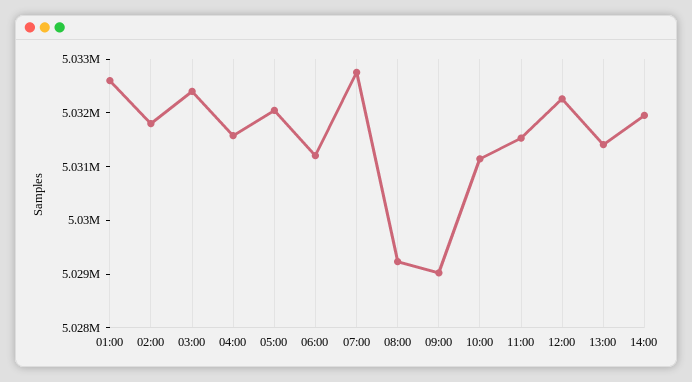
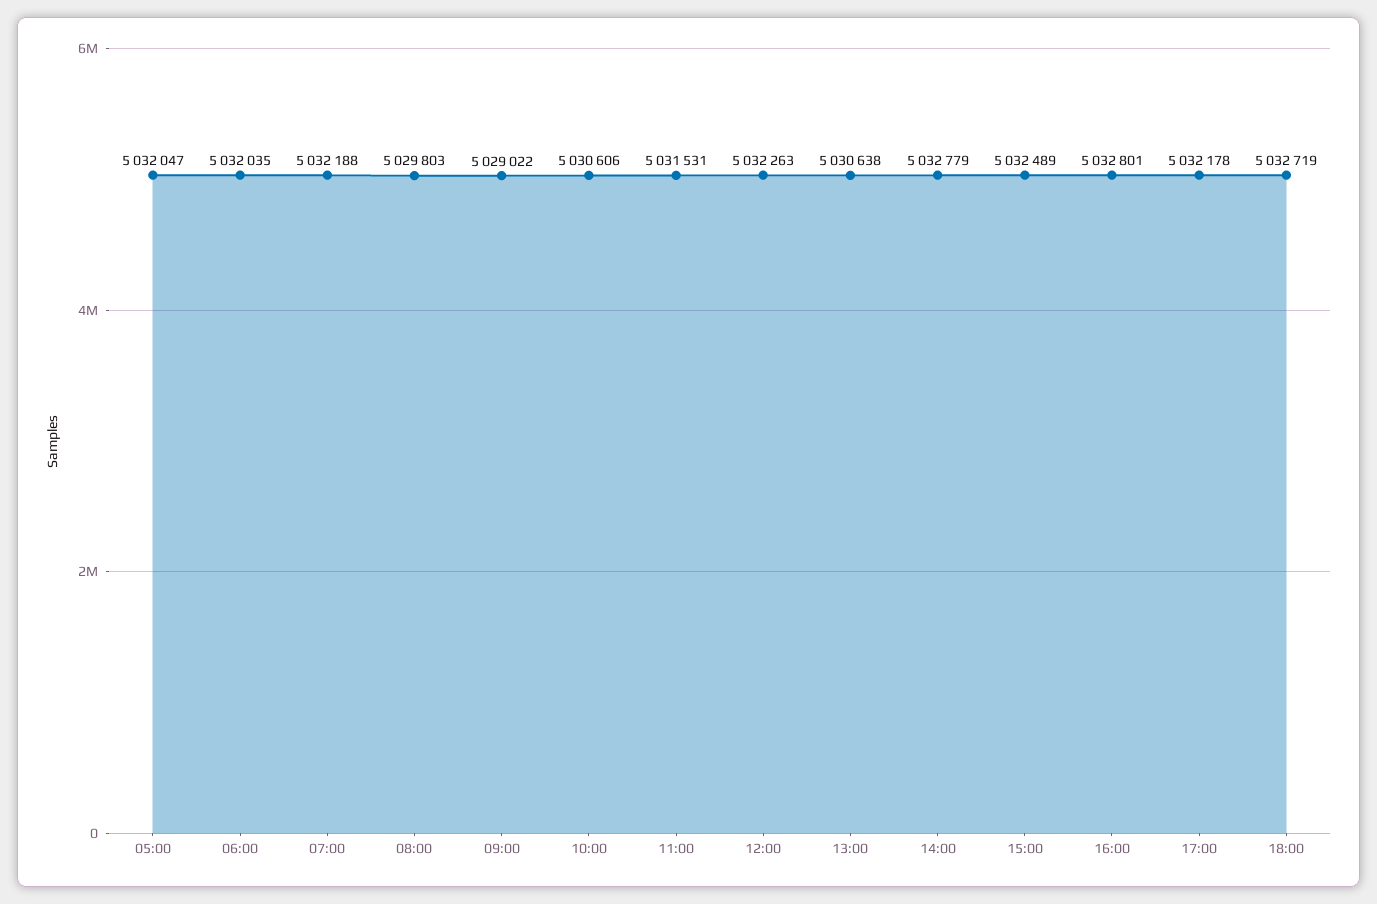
01:00: 5032600 -> none
02:00: 5031800 -> none
03:00: 5032400 -> none
04:00: 5031600 -> none
06:00: 5031200 -> 5032035
07:00: 5032800 -> 5032188
08:00: 5029200 -> 5029803
10:00: 5031200 -> 5030606
13:00: 5031400 -> 5030638
14:00: 5032000 -> 5032779
15:00: none -> 5032489
16:00: none -> 5032801
17:00: none -> 5032178
18:00: none -> 5032719

